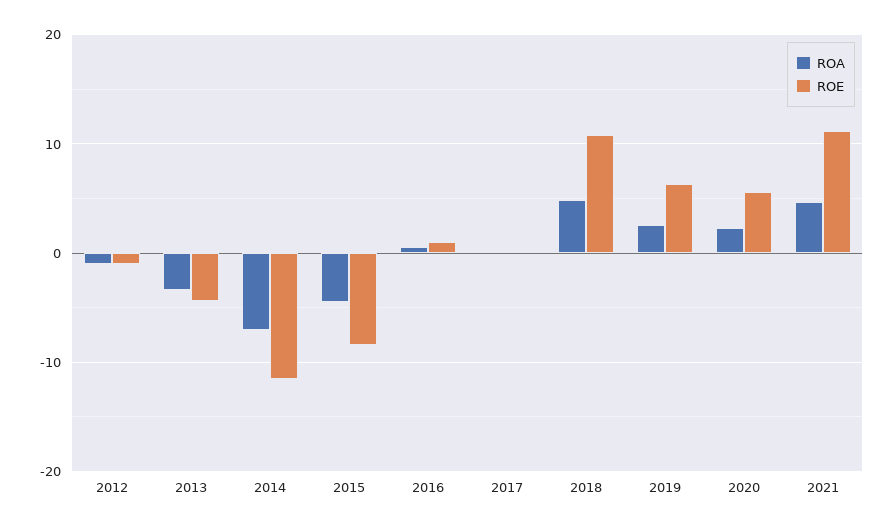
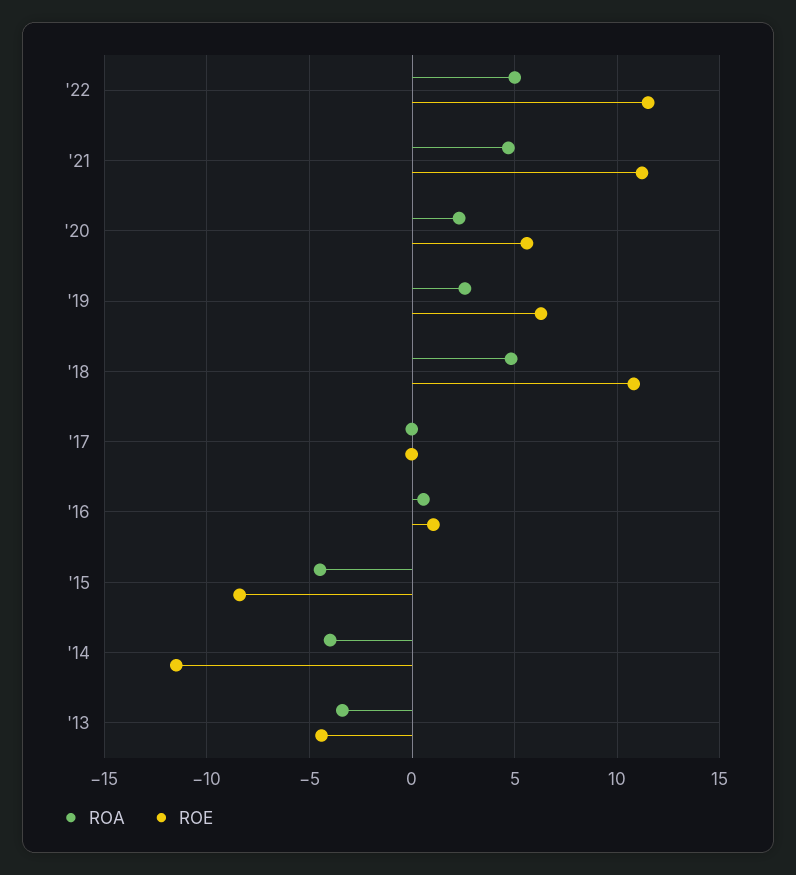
ROA, 2012: -1 -> none
ROE, 2012: -1 -> none
ROA, 2014: -7 -> -4
ROA, '22: none -> 5
ROE, '22: none -> 11.5

